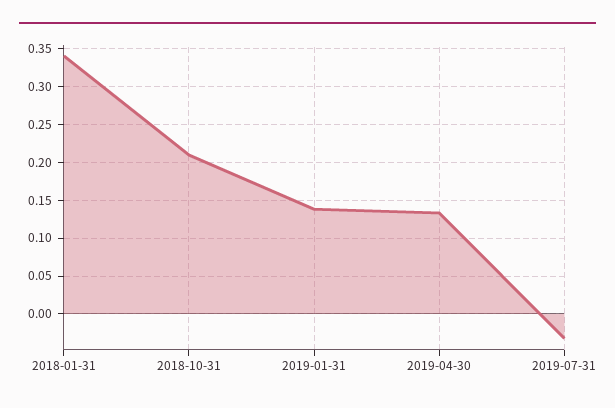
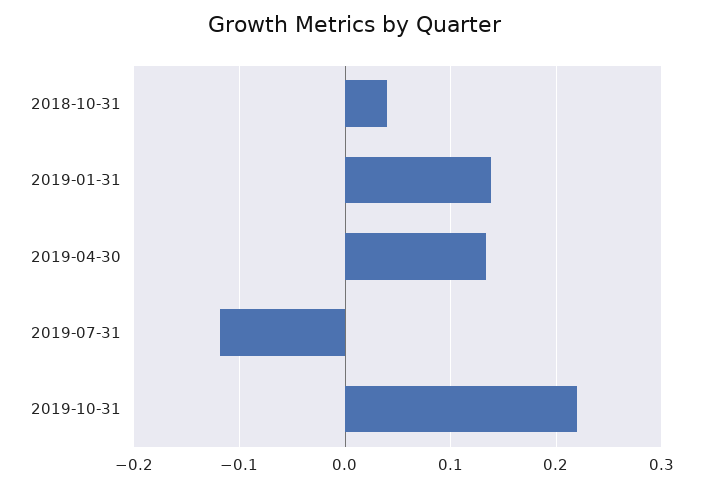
2018-01-31: 0.34 -> none
2018-10-31: 0.21 -> 0.04
2019-07-31: -0.03 -> -0.12
2019-10-31: none -> 0.22

